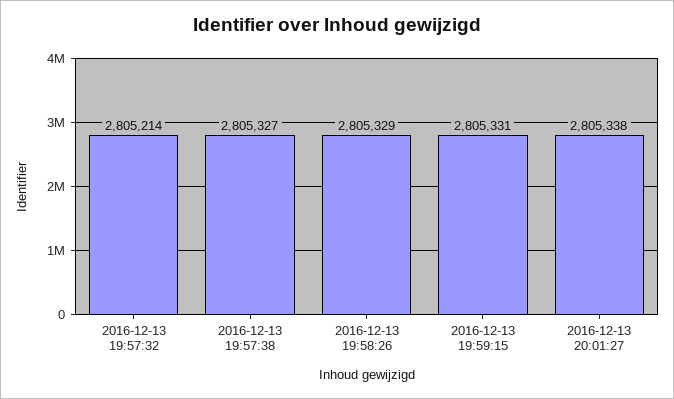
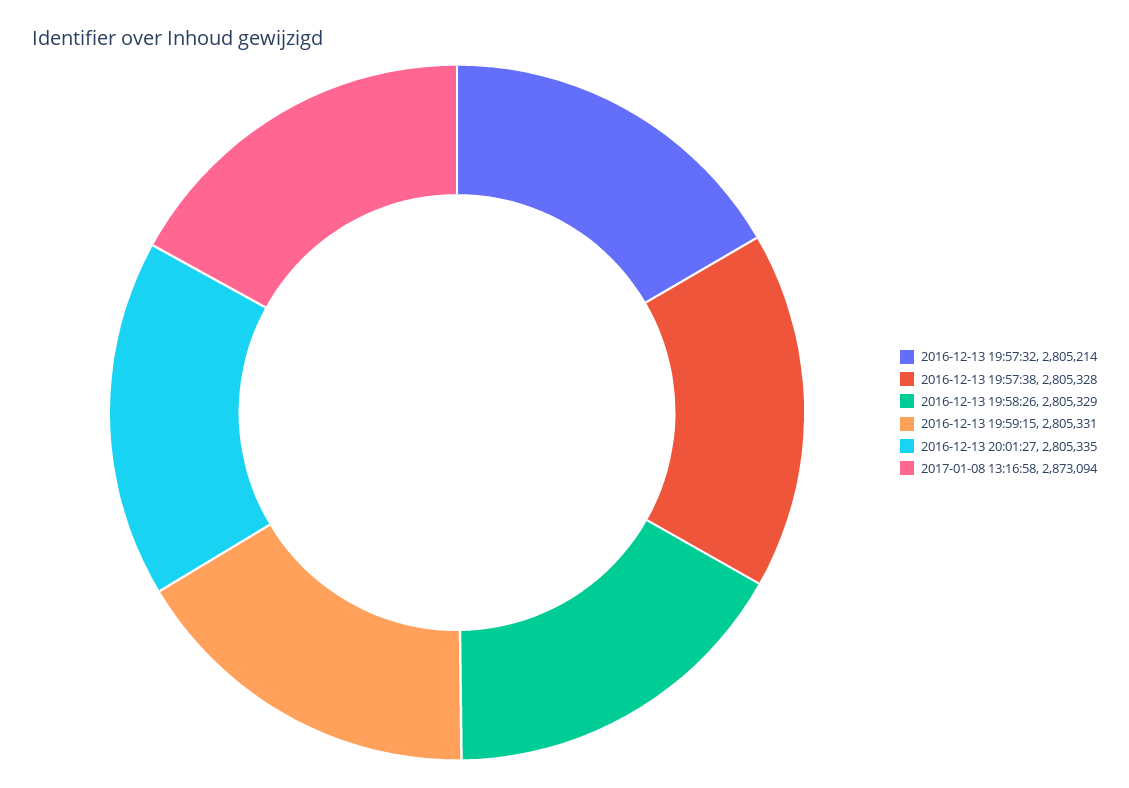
2016-12-13 19:57:38: 2805327 -> 2805328
2016-12-13 20:01:27: 2805338 -> 2805335
2017-01-08 13:16:58: none -> 2873094

